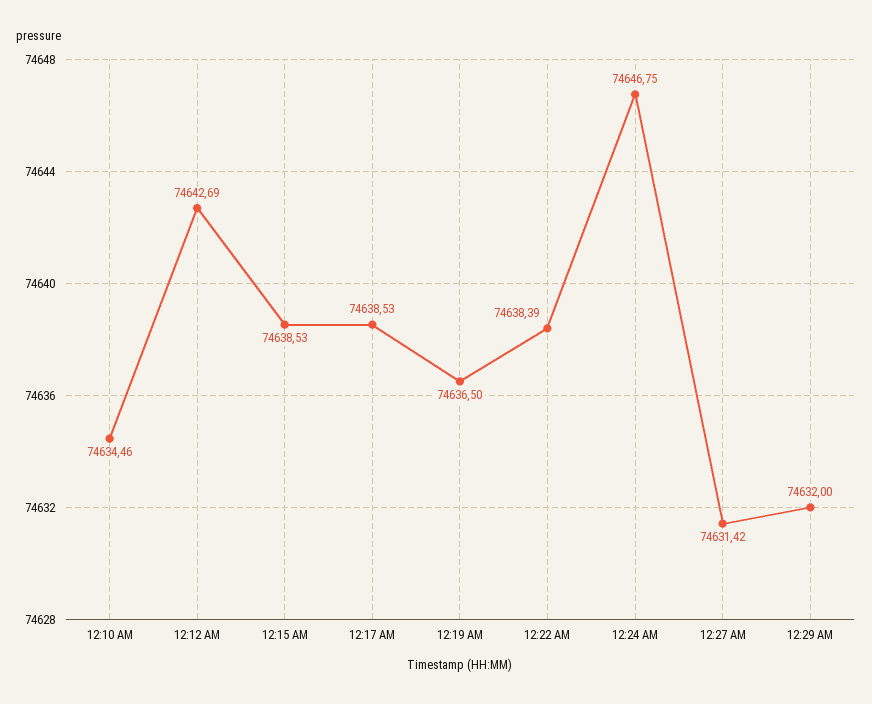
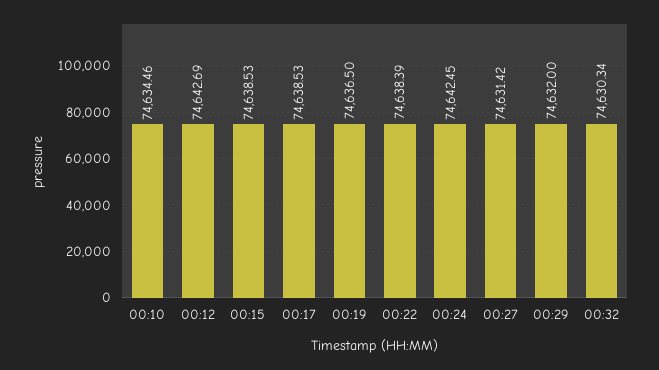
12:24 AM: 74646.75 -> 74642.45
00:32: none -> 74630.34

